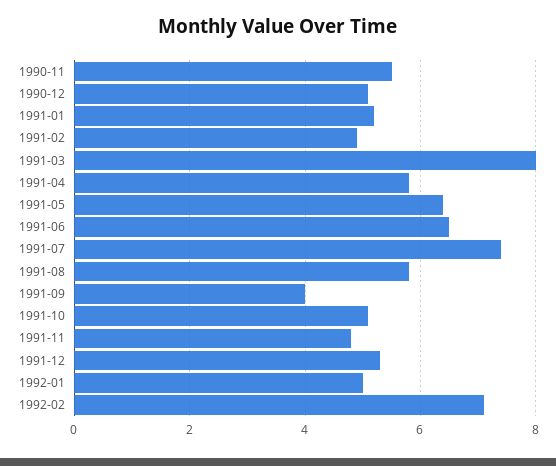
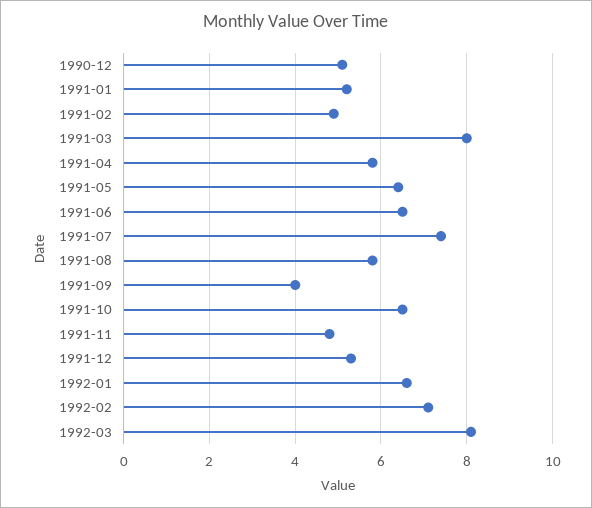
1990-11: 5.5 -> none
1991-10: 5 -> 6.5
1992-01: 5 -> 6.5
1992-03: none -> 8

